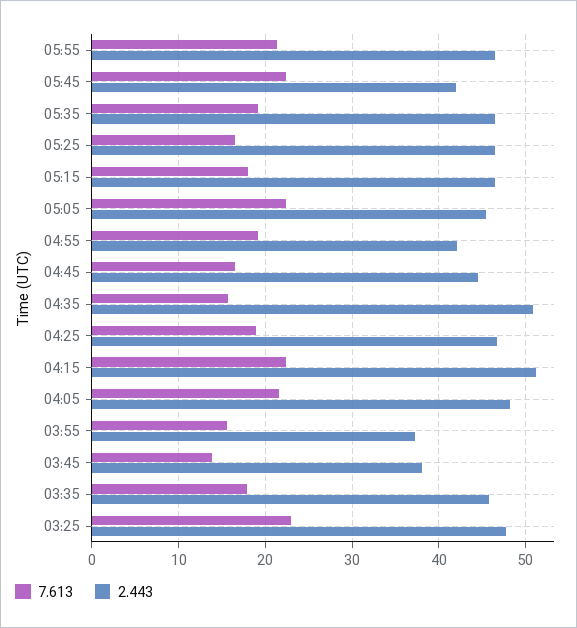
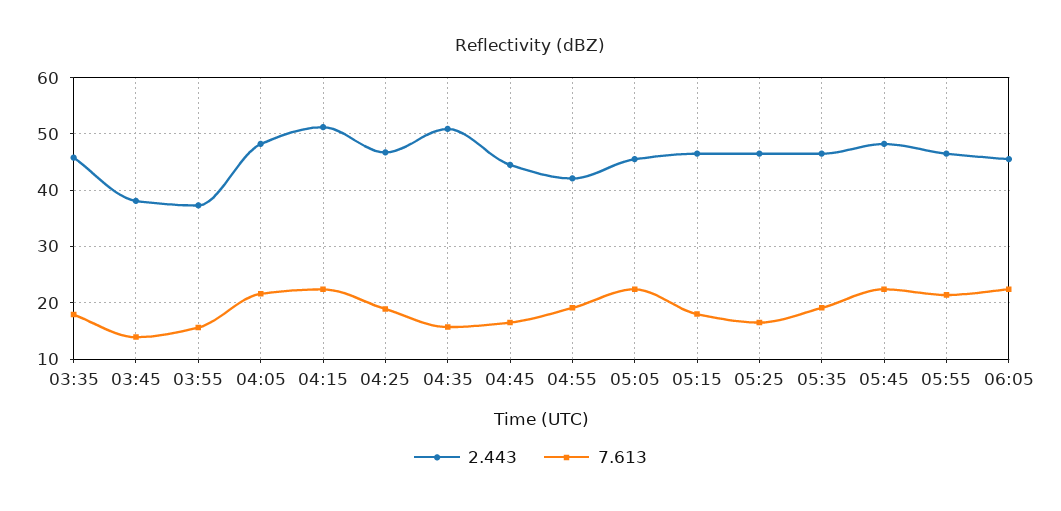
2.443, 05:45: 42 -> 48
7.613, 03:25: 23 -> none
2.443, 03:25: 48 -> none
2.443, 06:05: none -> 46
7.613, 06:05: none -> 22

